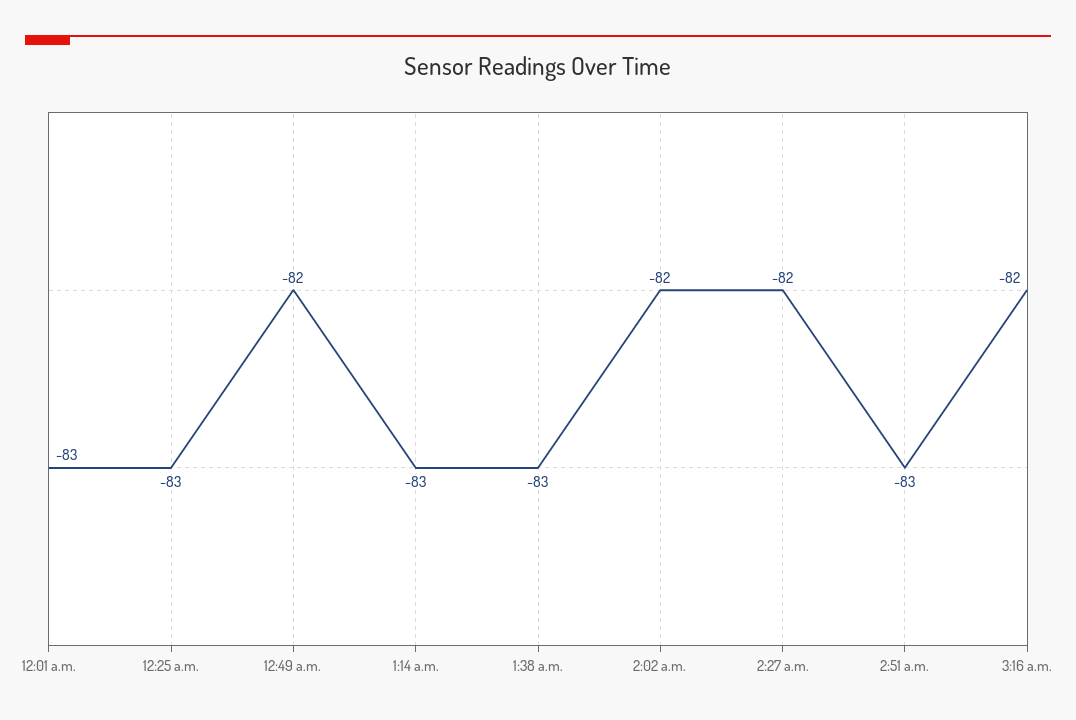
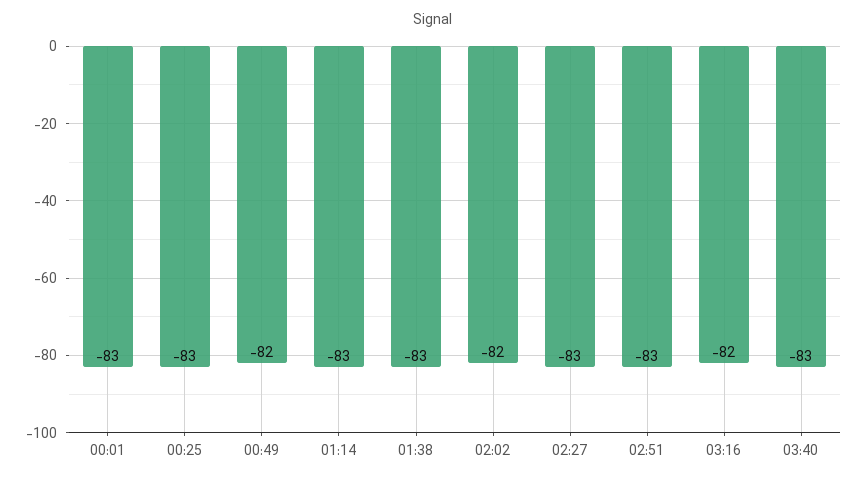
2:27 a.m.: -82 -> -83
03:40: none -> -83

